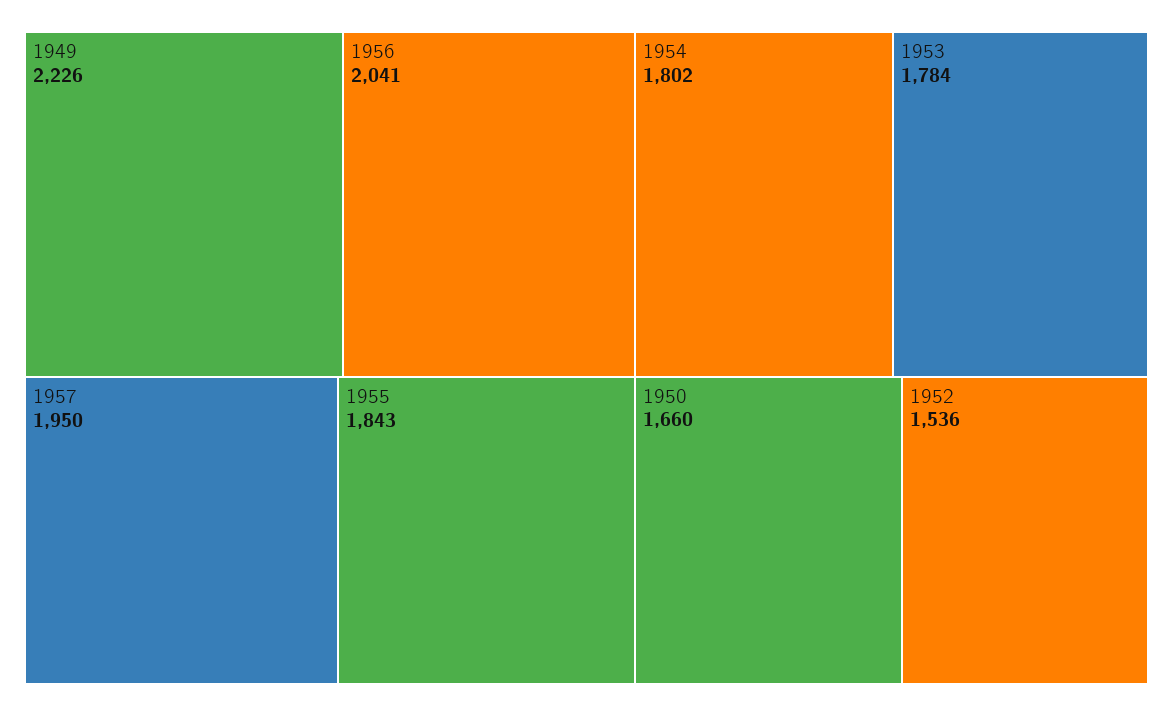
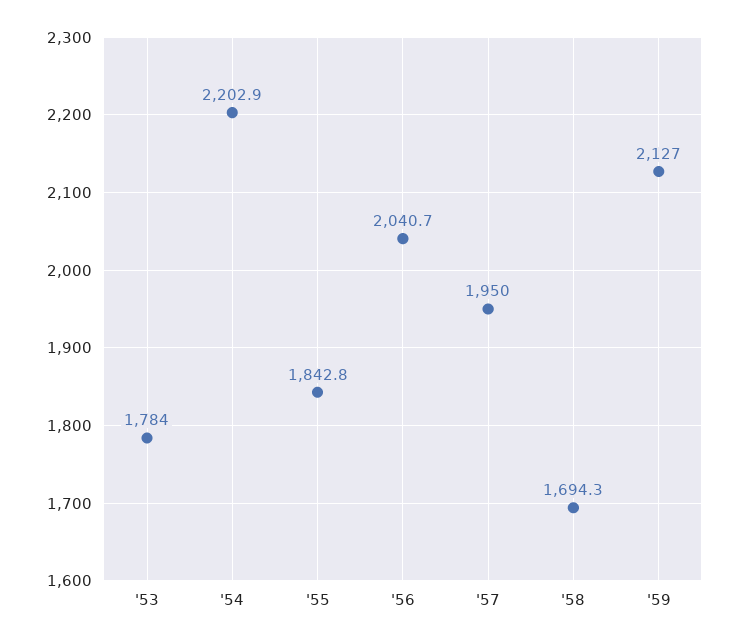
1949: 2226 -> none
1954: 1802 -> 2202.9
1950: 1660 -> none
1952: 1536 -> none
'58: none -> 1694.3
'59: none -> 2127

